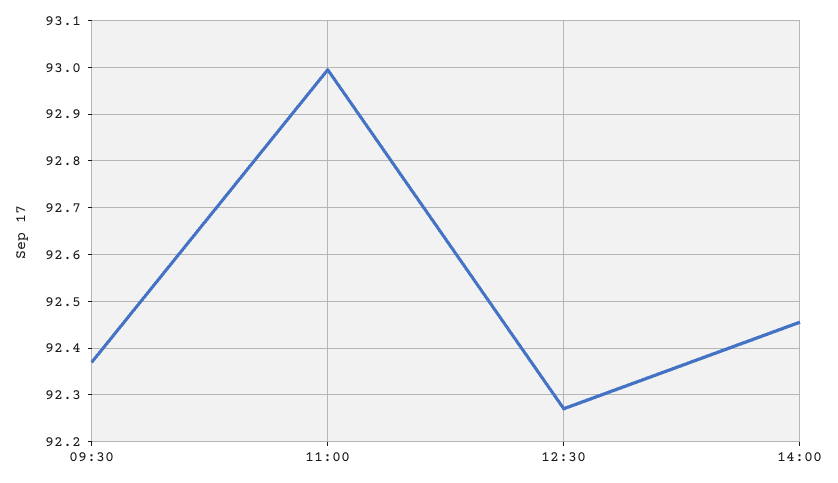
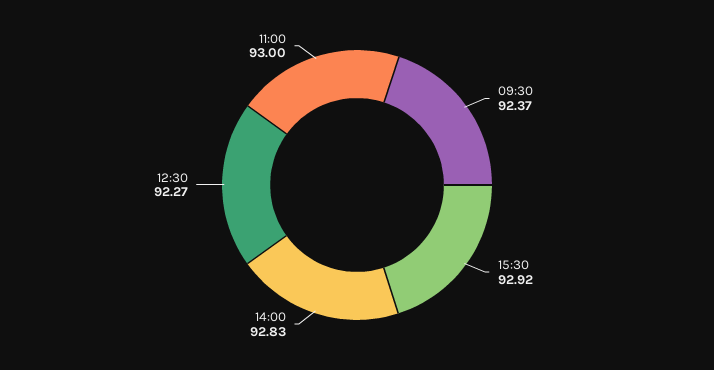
14:00: 92.46 -> 92.83
15:30: none -> 92.92

